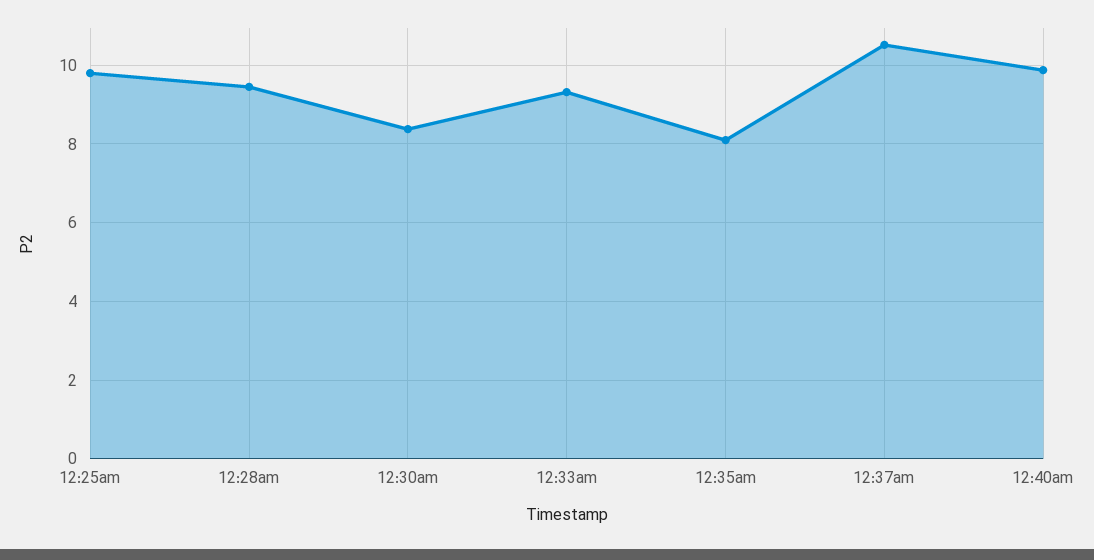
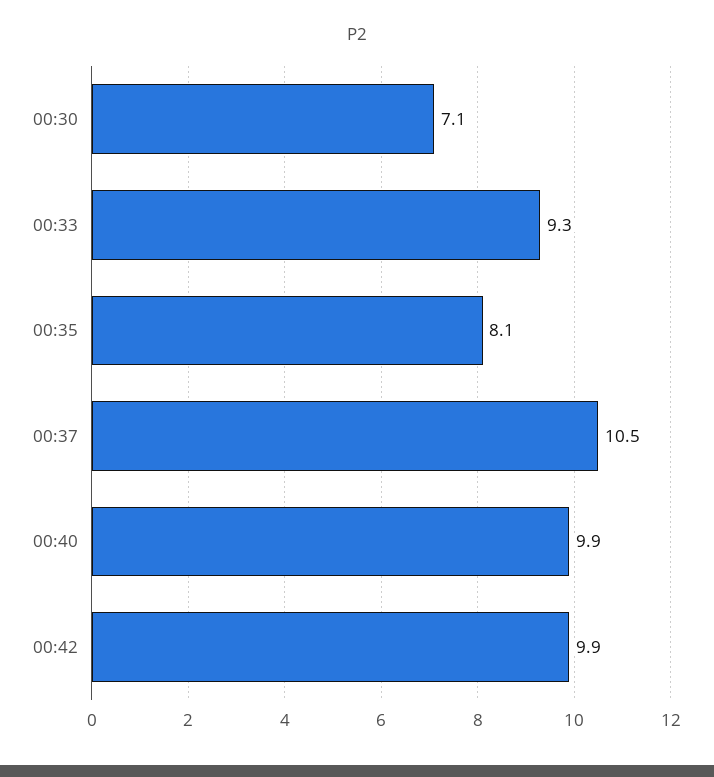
12:25am: 9.8 -> none
12:28am: 9.4 -> none
12:30am: 8.4 -> 7.1
00:42: none -> 9.9

